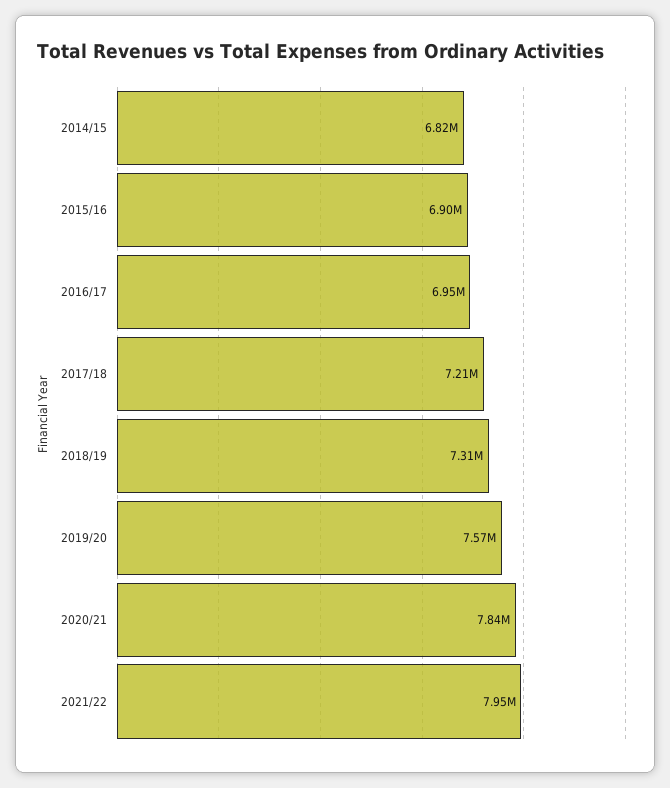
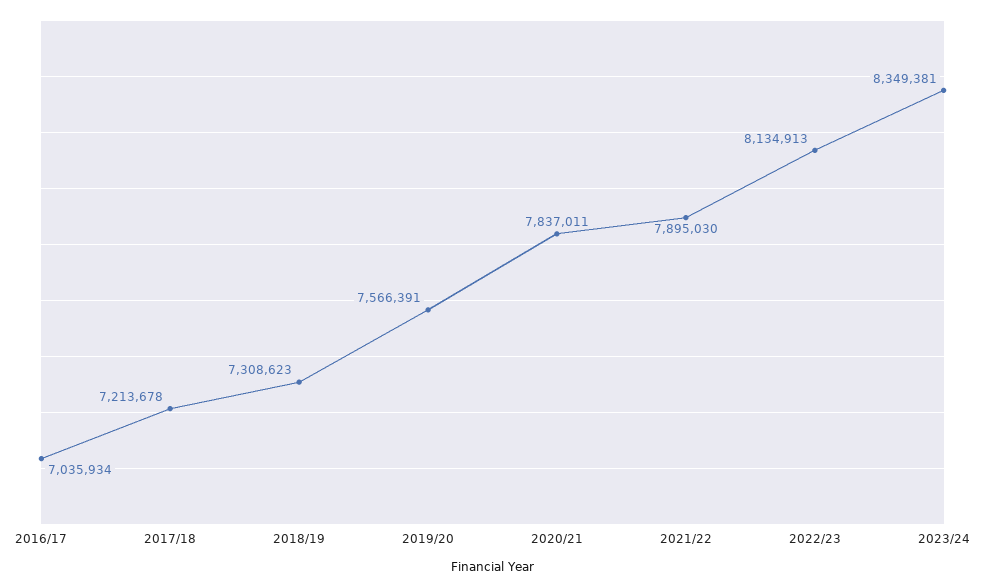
2014/15: 6820000 -> none
2015/16: 6900000 -> none
2016/17: 6950000 -> 7035934
2021/22: 7950000 -> 7895030
2022/23: none -> 8134913
2023/24: none -> 8349381

